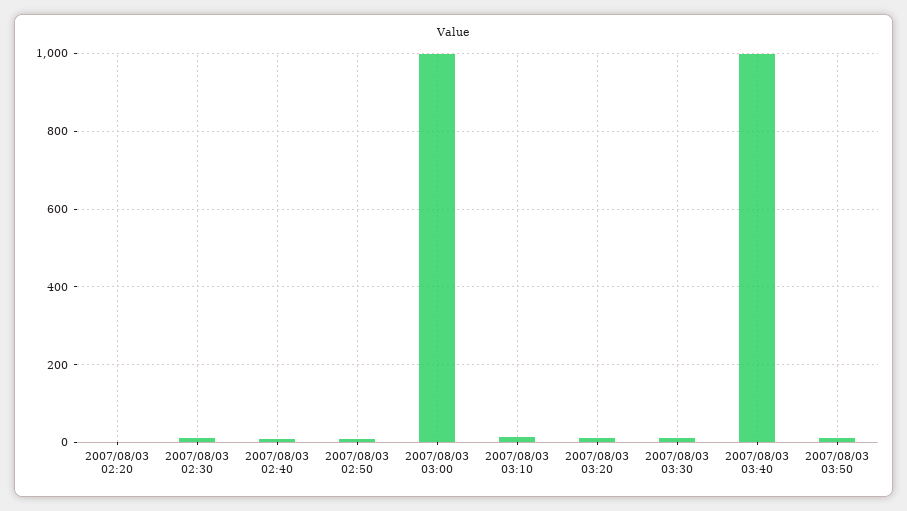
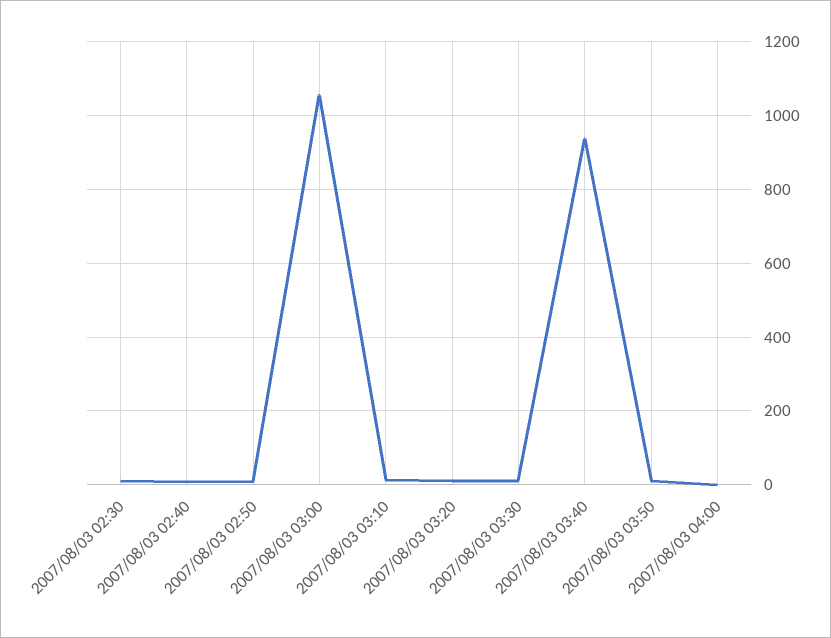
2007/08/03 02:20: 0 -> none
2007/08/03 03:00: 1000 -> 1060
2007/08/03 03:40: 1000 -> 940
2007/08/03 04:00: none -> 0

